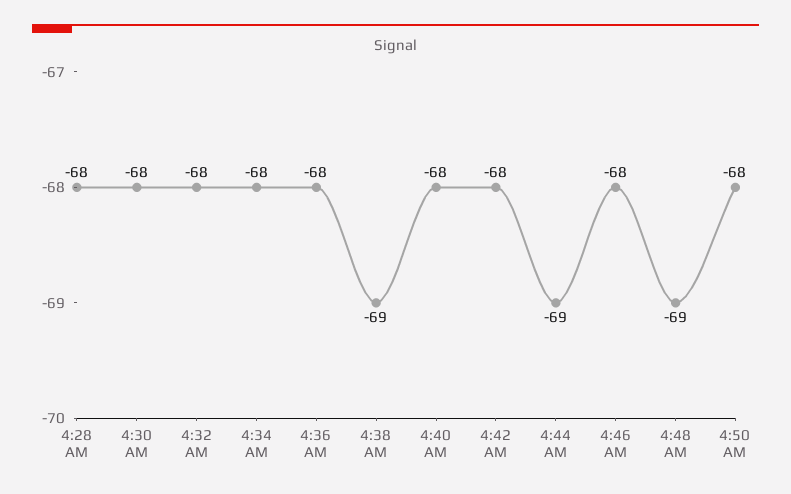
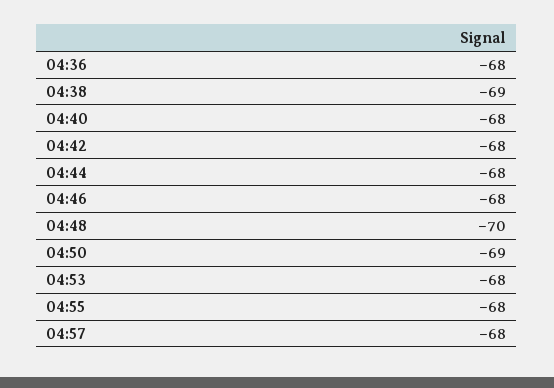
4:28 AM: -68 -> none
4:30 AM: -68 -> none
4:32 AM: -68 -> none
4:34 AM: -68 -> none
4:44 AM: -69 -> -68
4:48 AM: -69 -> -70
4:50 AM: -68 -> -69
04:53: none -> -68
04:55: none -> -68
04:57: none -> -68

